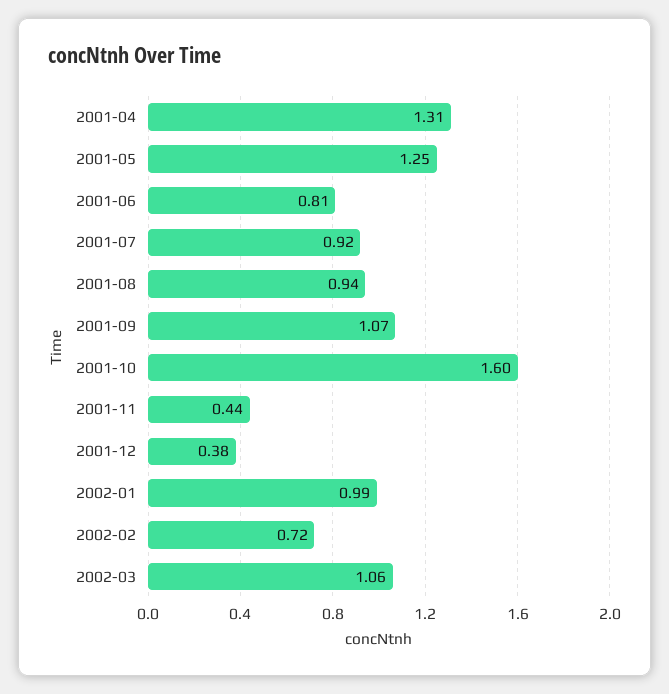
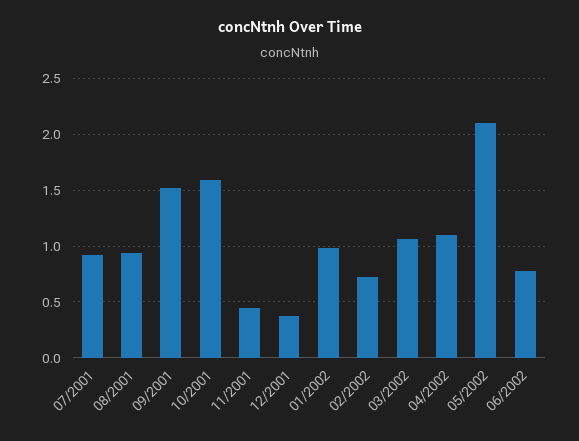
2001-04: 1.31 -> none
2001-05: 1.25 -> none
2001-06: 0.81 -> none
2001-09: 1.07 -> 1.5
04/2002: none -> 1.1
05/2002: none -> 2.1
06/2002: none -> 0.8

